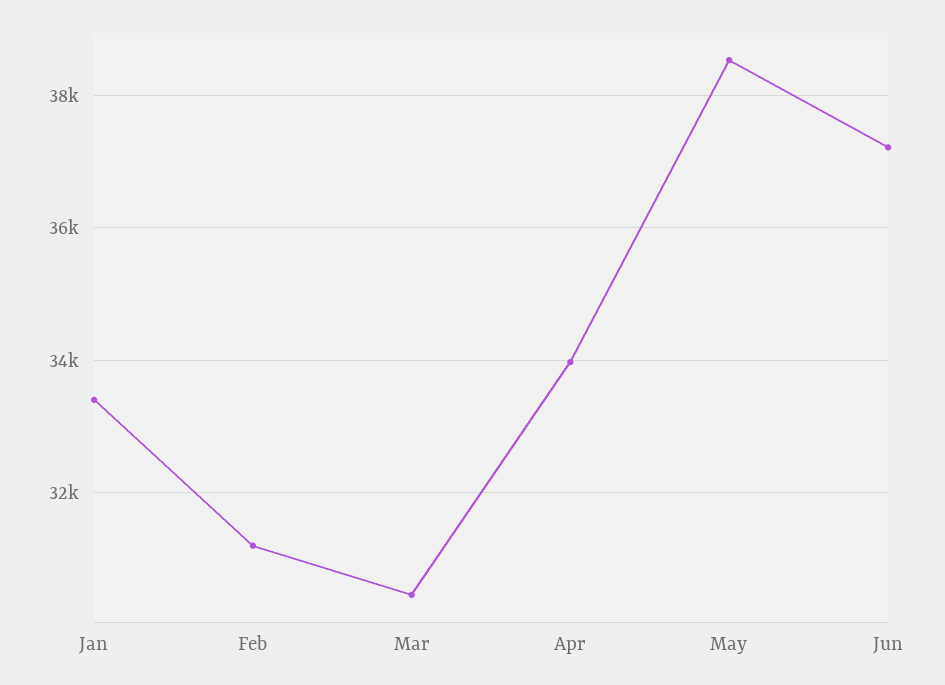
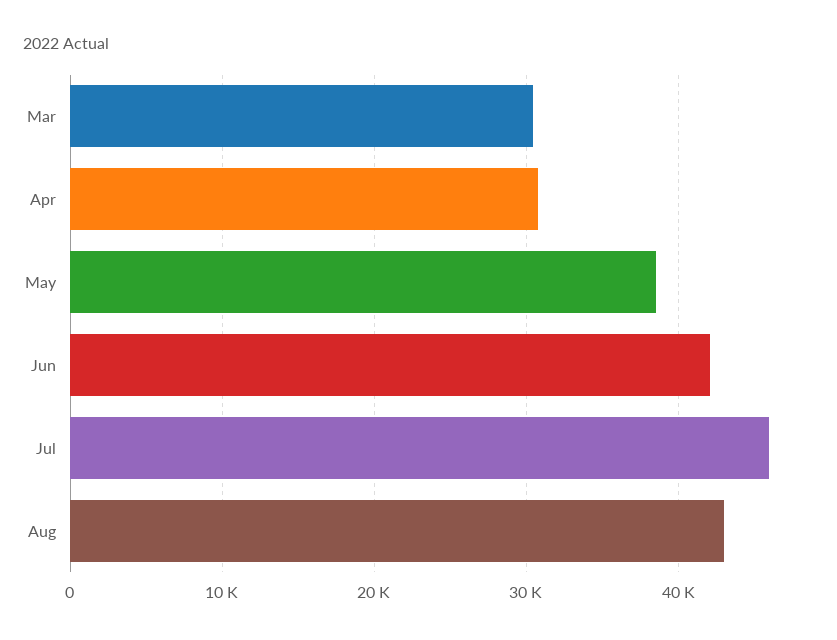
Jan: 33400 -> none
Feb: 31200 -> none
Apr: 34000 -> 31000
Jun: 37200 -> 42000
Jul: none -> 46000
Aug: none -> 43000

